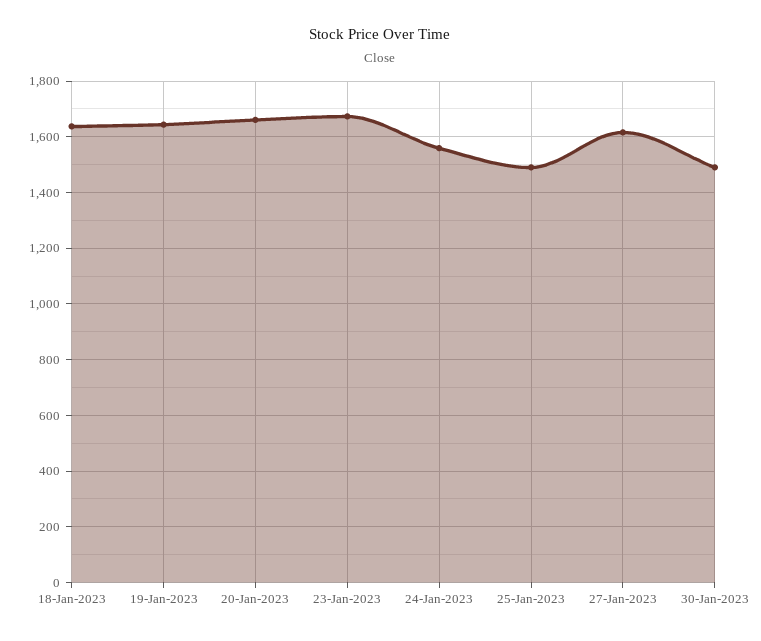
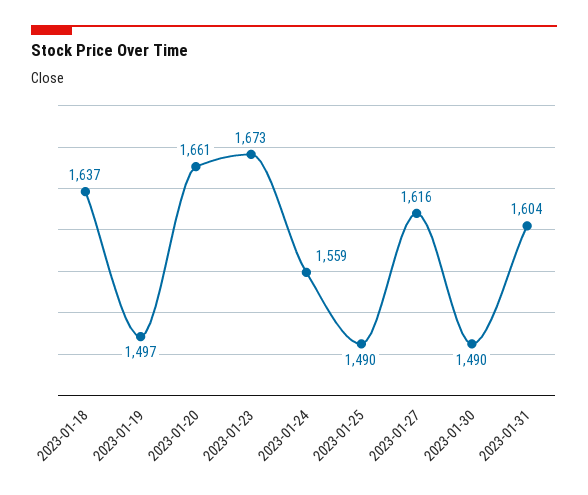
19-Jan-2023: 1650 -> 1497
2023-01-31: none -> 1604

